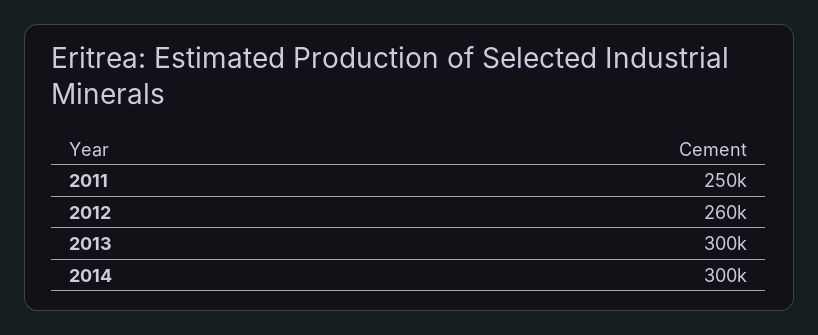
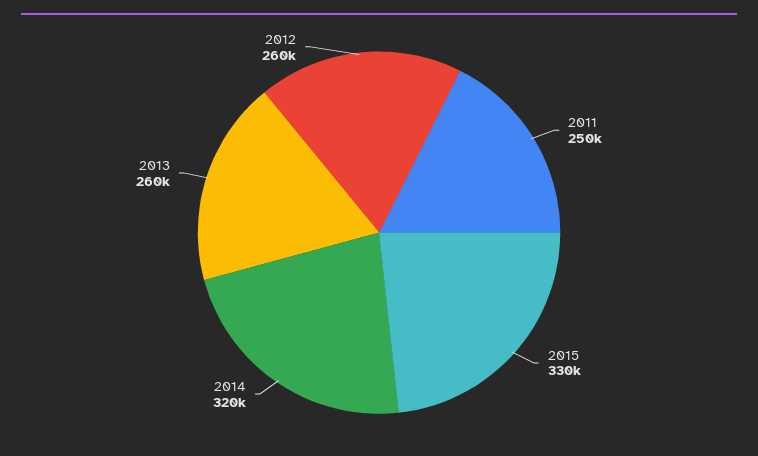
2013: 300000 -> 260000
2014: 300000 -> 320000
2015: none -> 330000

